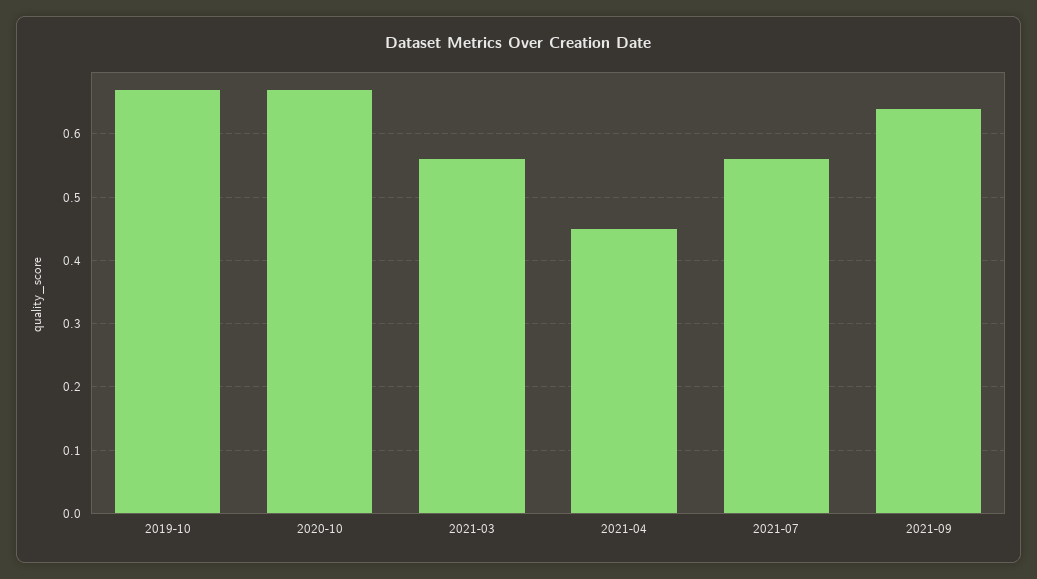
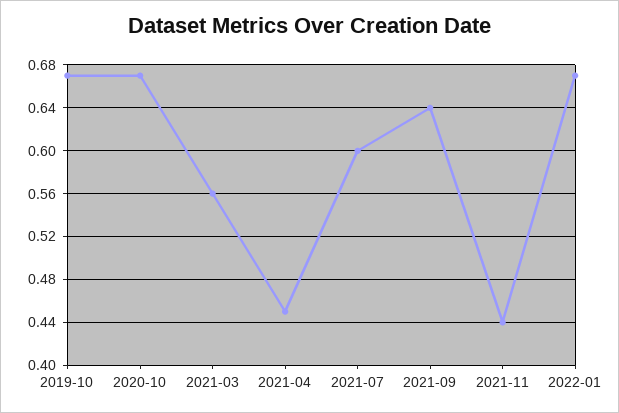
2021-07: 0.56 -> 0.6
2021-11: none -> 0.44
2022-01: none -> 0.67

